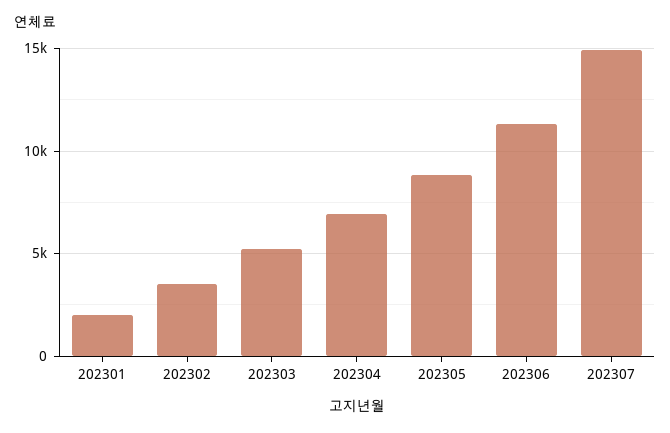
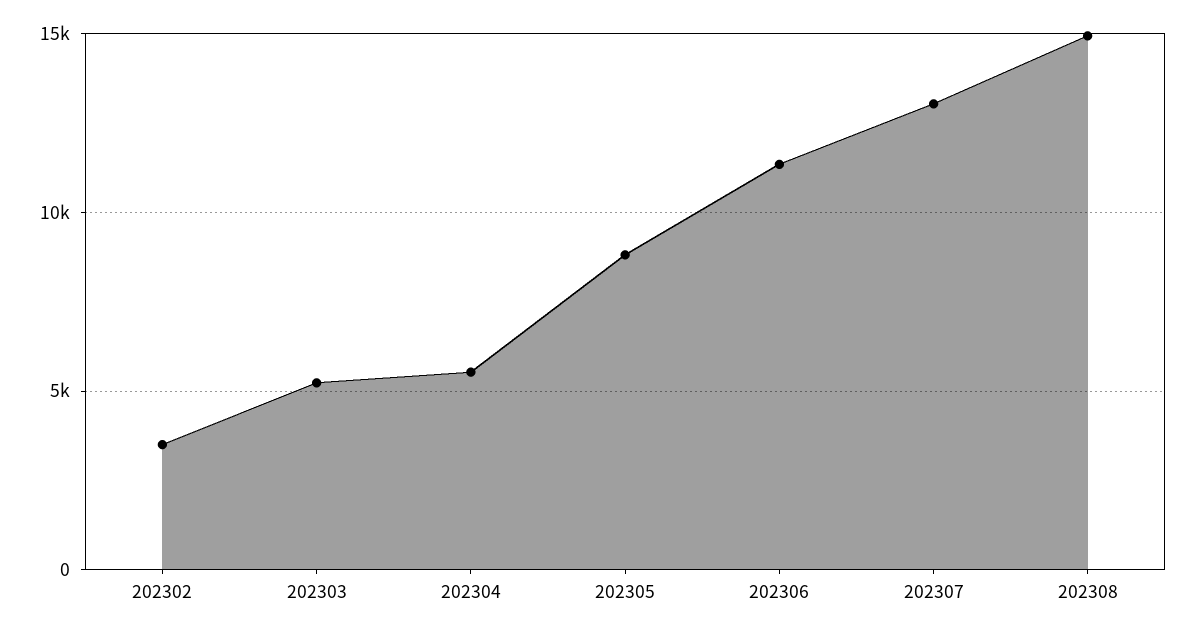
202301: 2000 -> none
202304: 7000 -> 5500
202307: 15000 -> 13000
202308: none -> 15000

